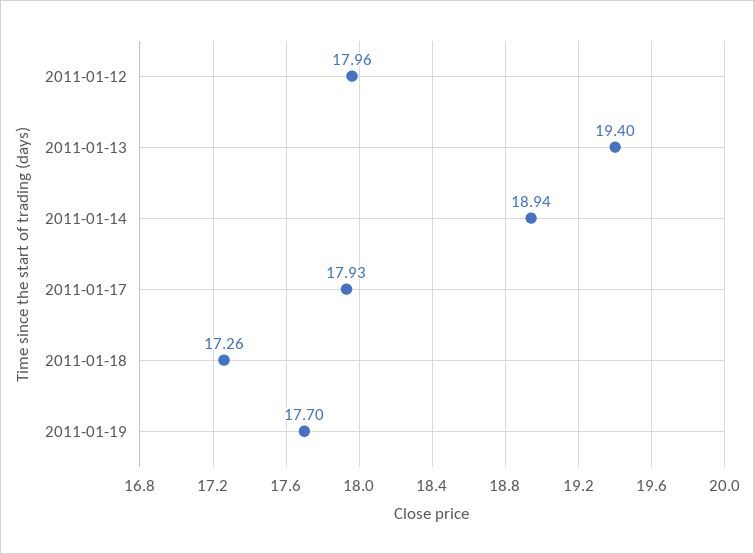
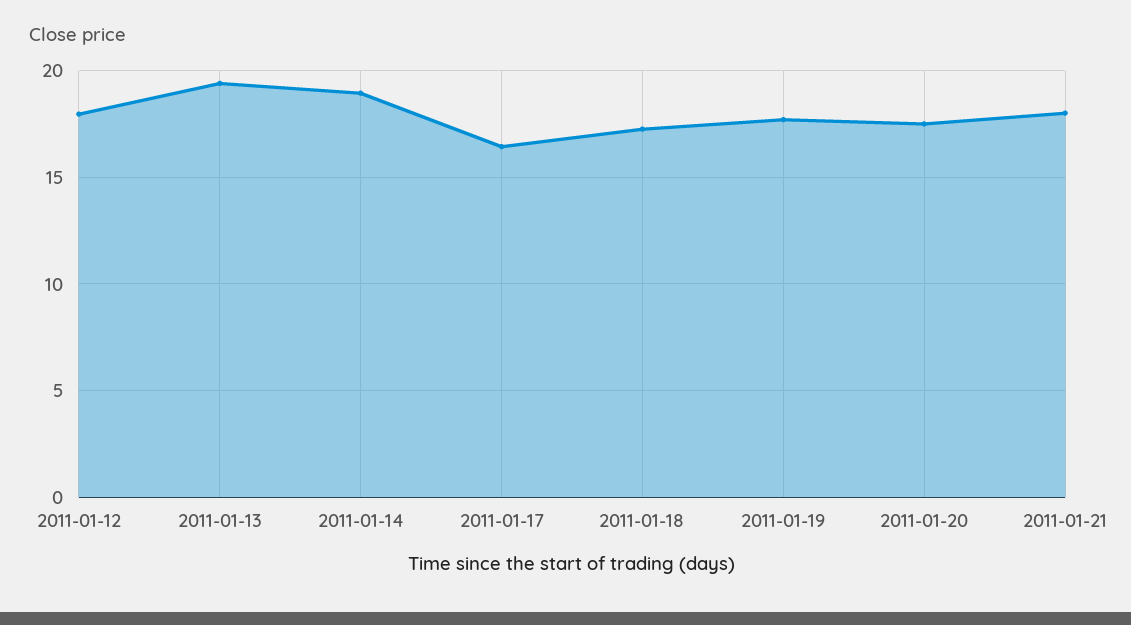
2011-01-17: 17.93 -> 16.5
2011-01-20: none -> 17.5
2011-01-21: none -> 18

